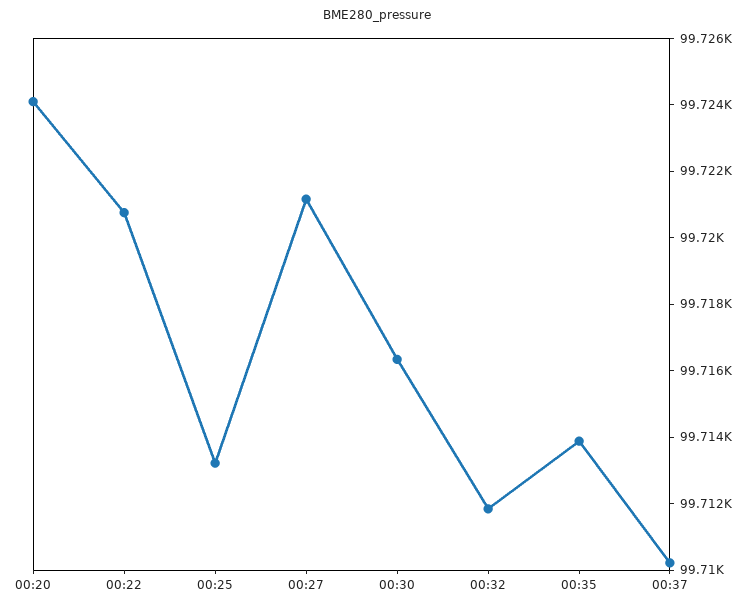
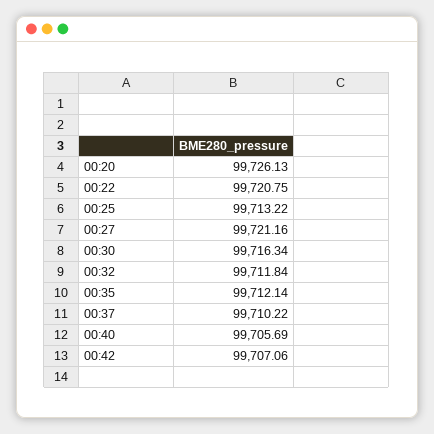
00:20: 99724 -> 99726.13
00:35: 99714 -> 99712.14
00:40: none -> 99705.69
00:42: none -> 99707.06

